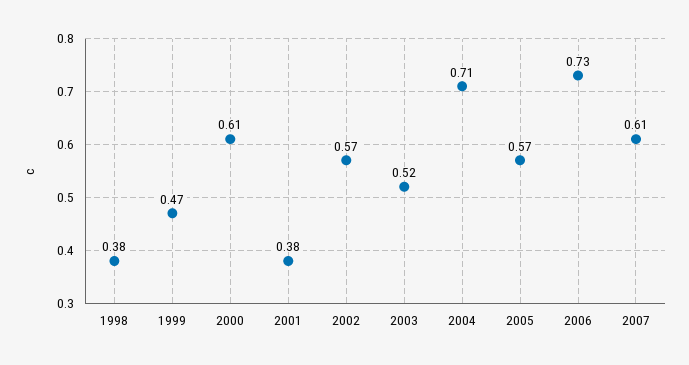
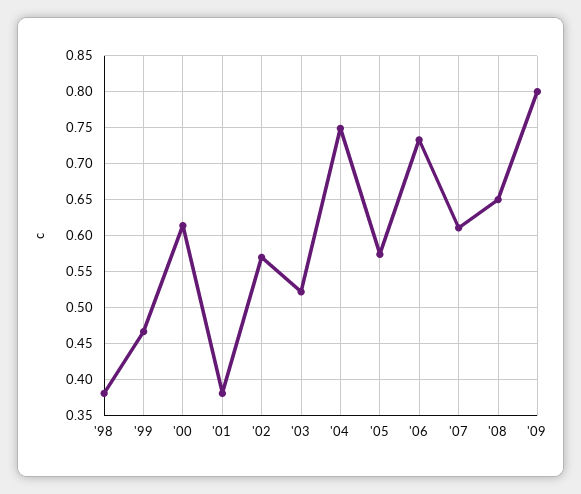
2004: 0.71 -> 0.75
'08: none -> 0.65
'09: none -> 0.8

